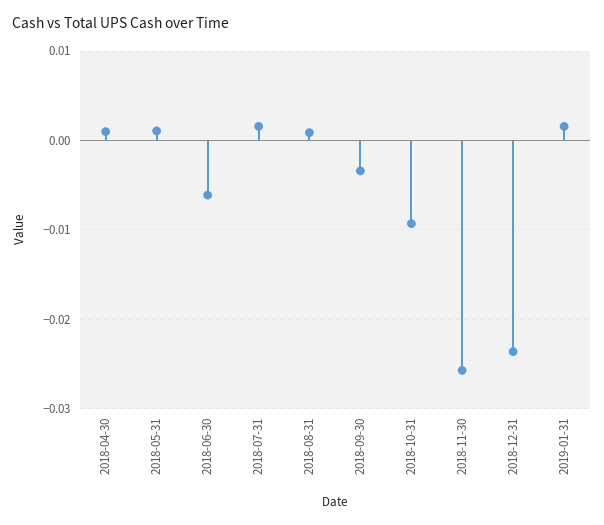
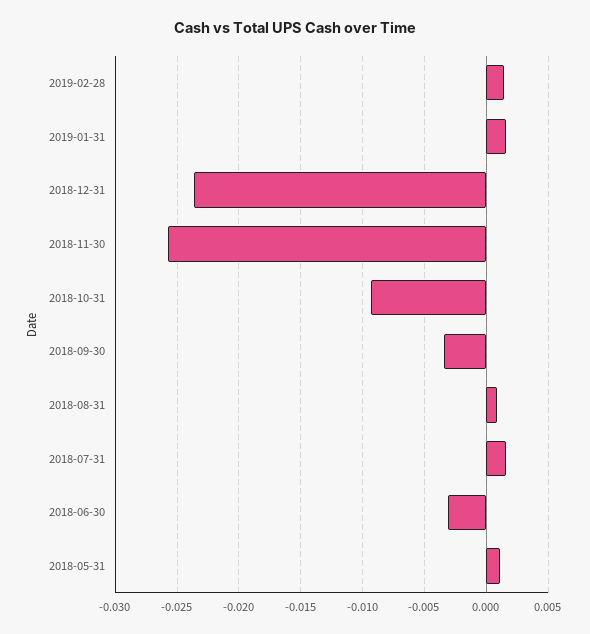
2018-04-30: 0.001 -> none
2018-06-30: -0.006 -> -0.003
2019-02-28: none -> 0.0015

